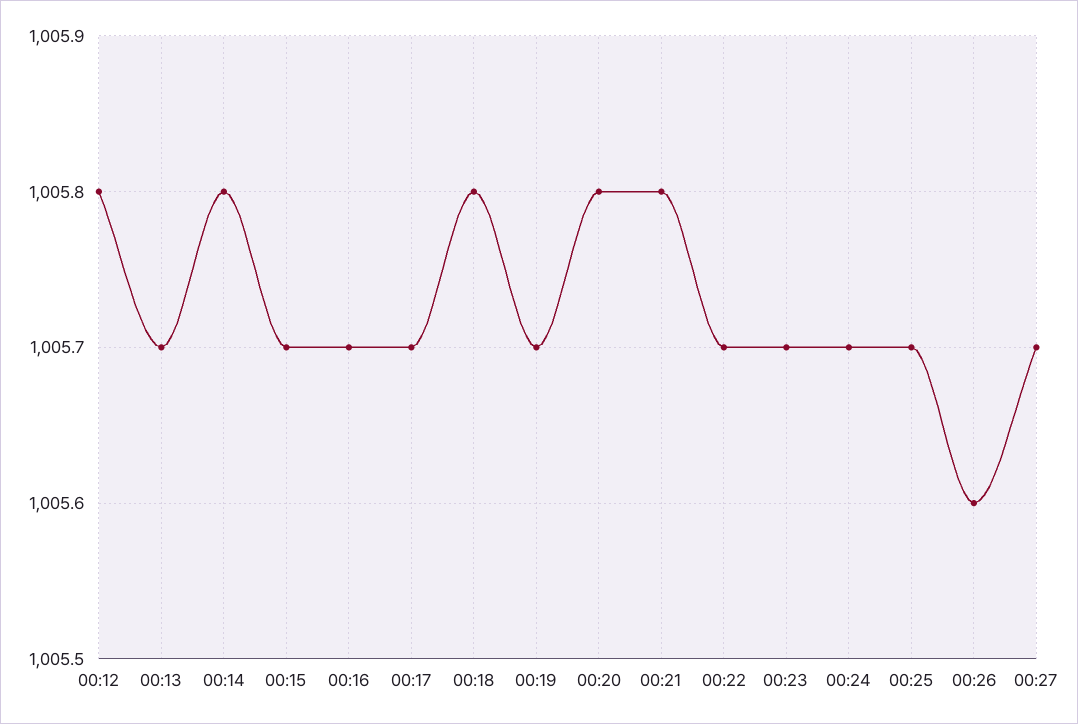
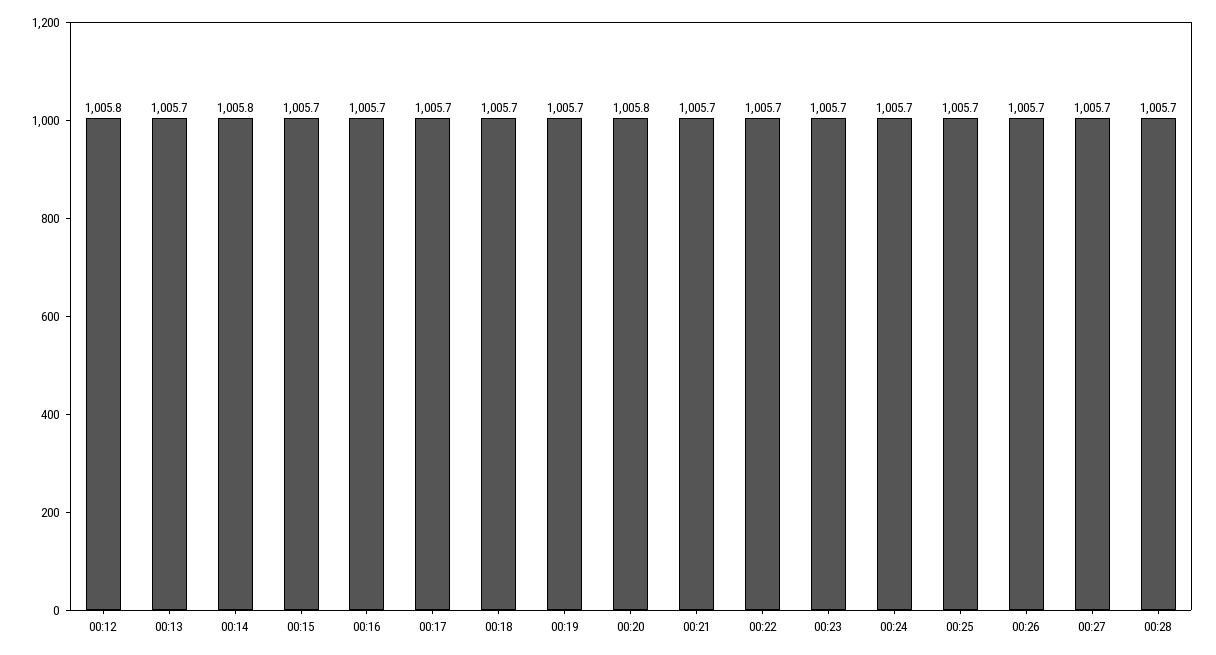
00:18: 1005.8 -> 1005.7
00:21: 1005.8 -> 1005.7
00:26: 1005.6 -> 1005.7
00:28: none -> 1005.7

